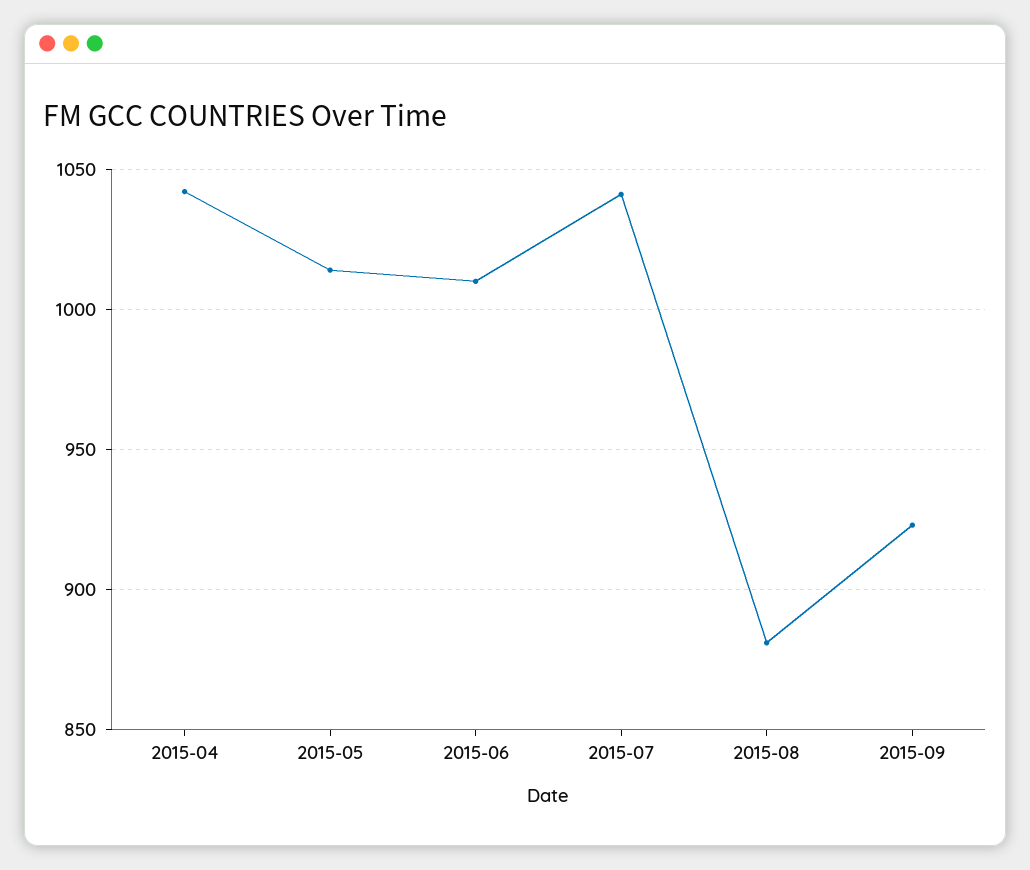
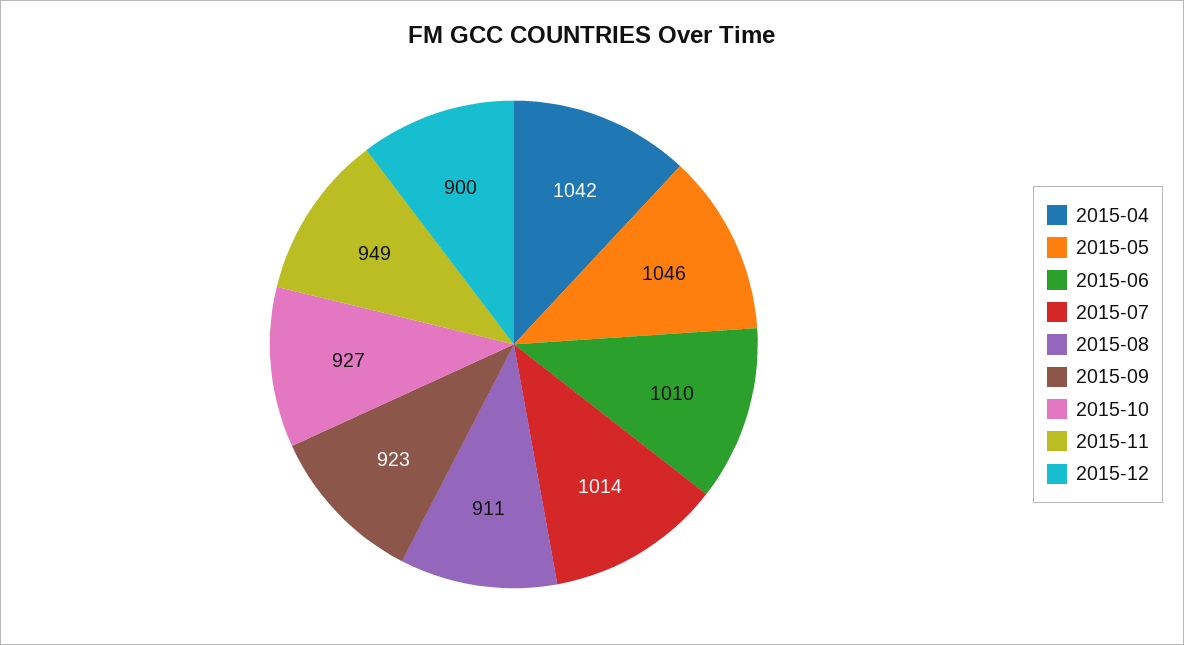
2015-05: 1015 -> 1046
2015-07: 1040 -> 1014
2015-08: 880 -> 911
2015-10: none -> 927
2015-11: none -> 949
2015-12: none -> 900

